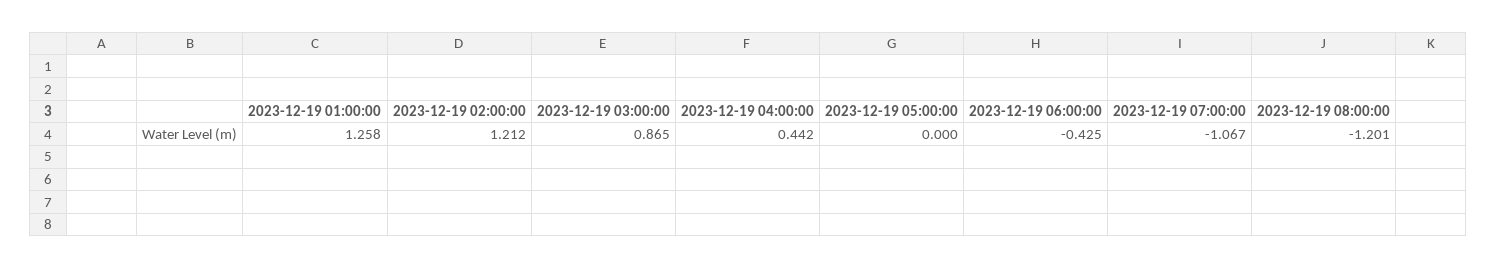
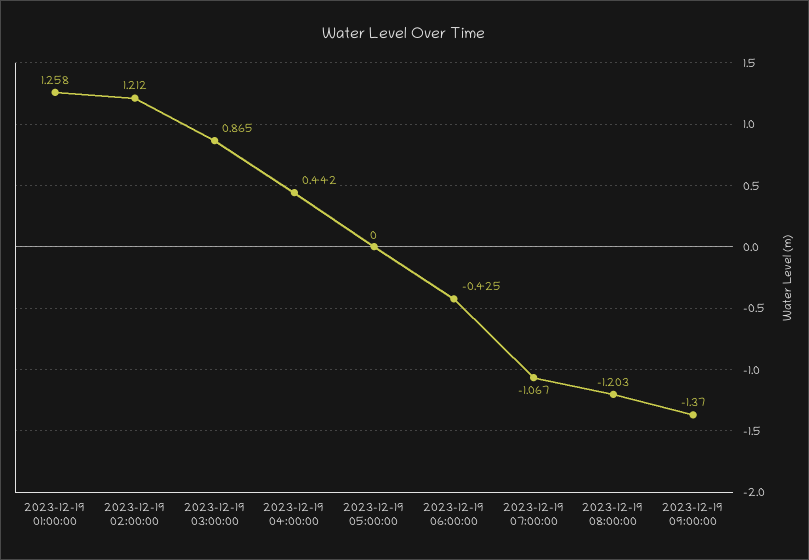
2023-12-19 08:00:00: -1.201 -> -1.203
2023-12-19 09:00:00: none -> -1.37

